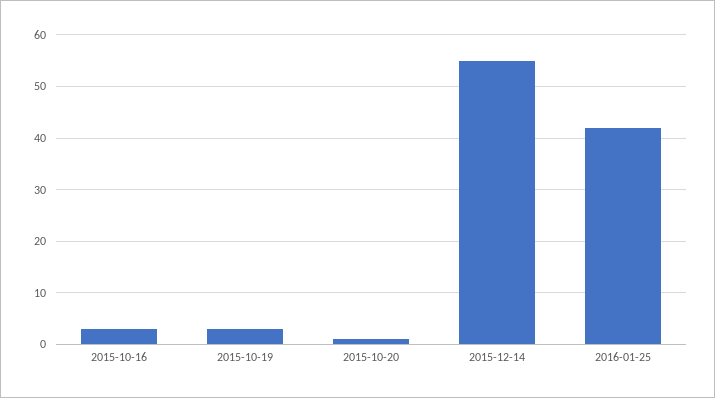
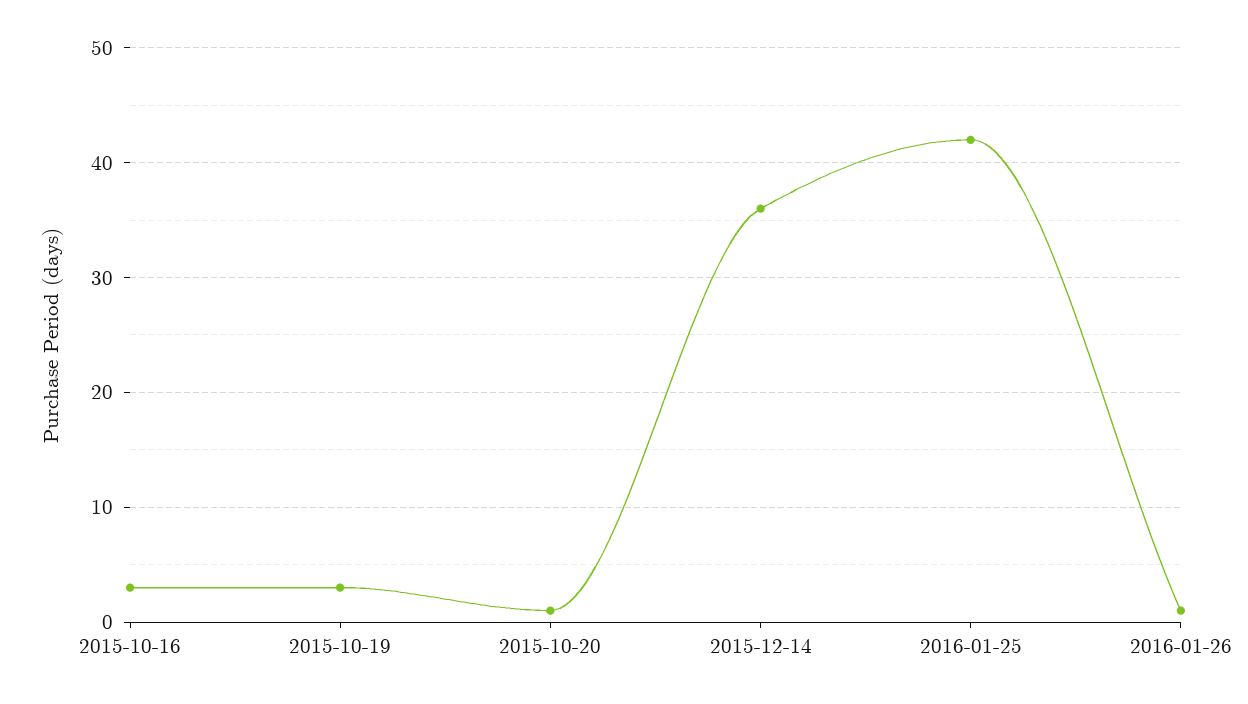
2015-12-14: 55 -> 36
2016-01-26: none -> 1

